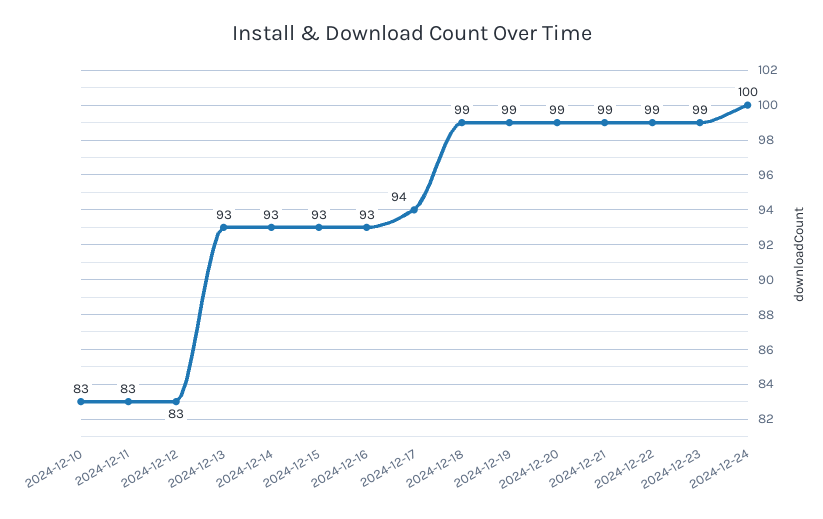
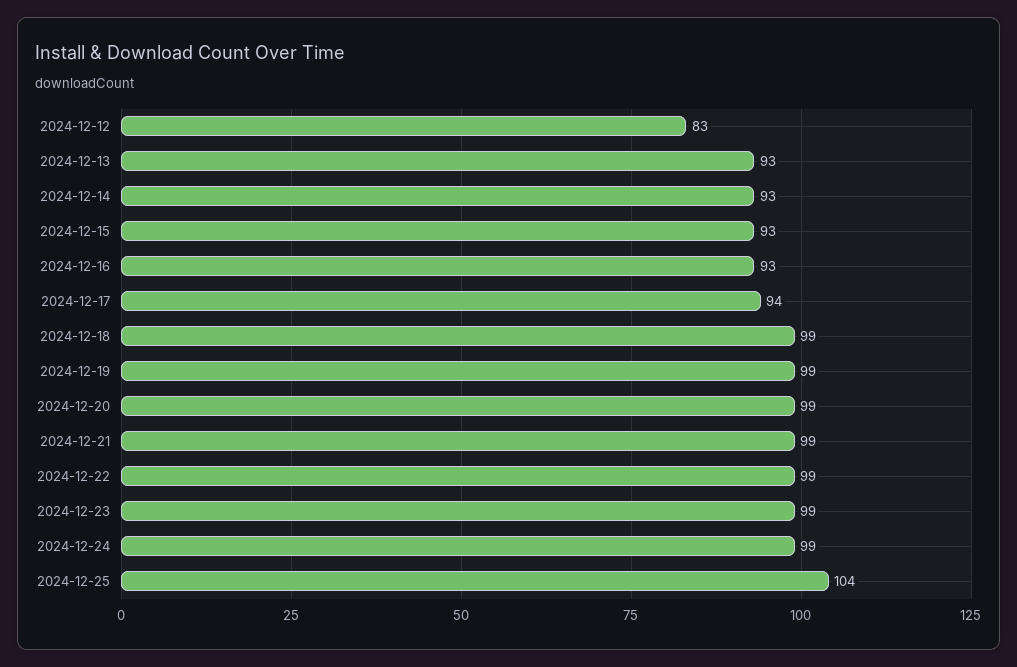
2024-12-10: 83 -> none
2024-12-11: 83 -> none
2024-12-24: 100 -> 99
2024-12-25: none -> 104

